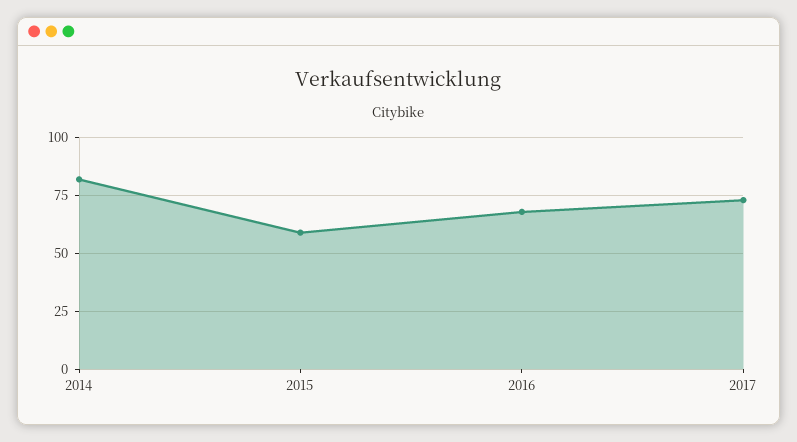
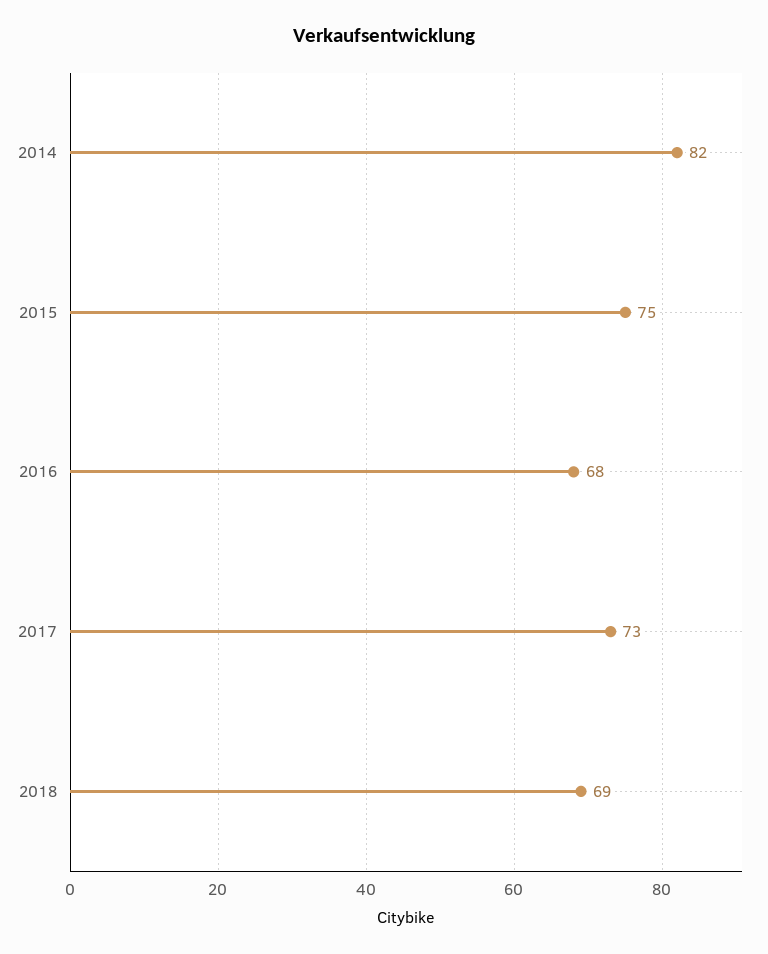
2015: 60 -> 75
2018: none -> 69

